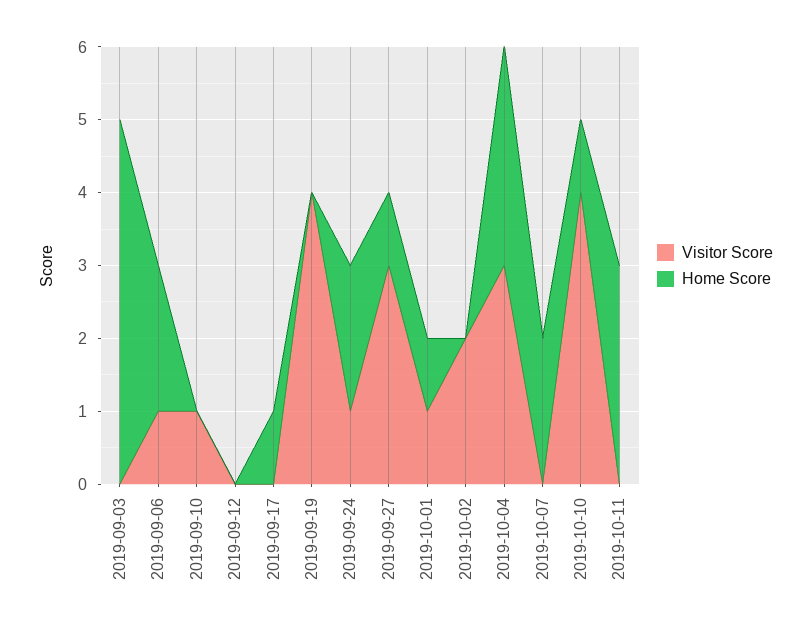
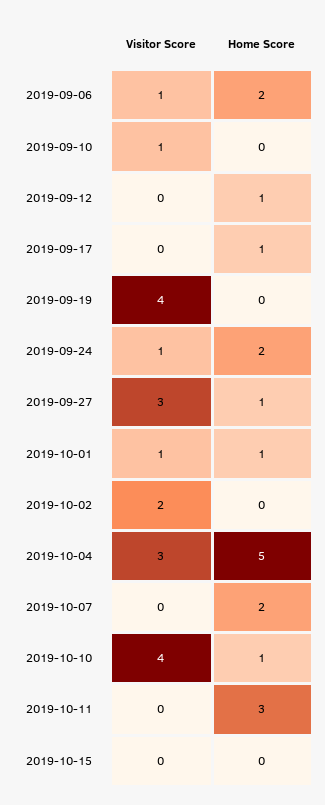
Visitor Score, 2019-09-03: 0 -> none
Home Score, 2019-09-03: 5 -> none
Home Score, 2019-09-12: 0 -> 1
Home Score, 2019-10-04: 3 -> 5
Visitor Score, 2019-10-15: none -> 0
Home Score, 2019-10-15: none -> 0

